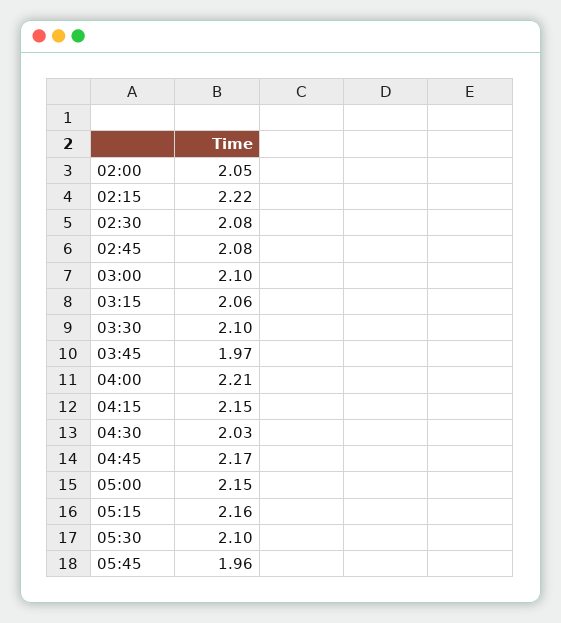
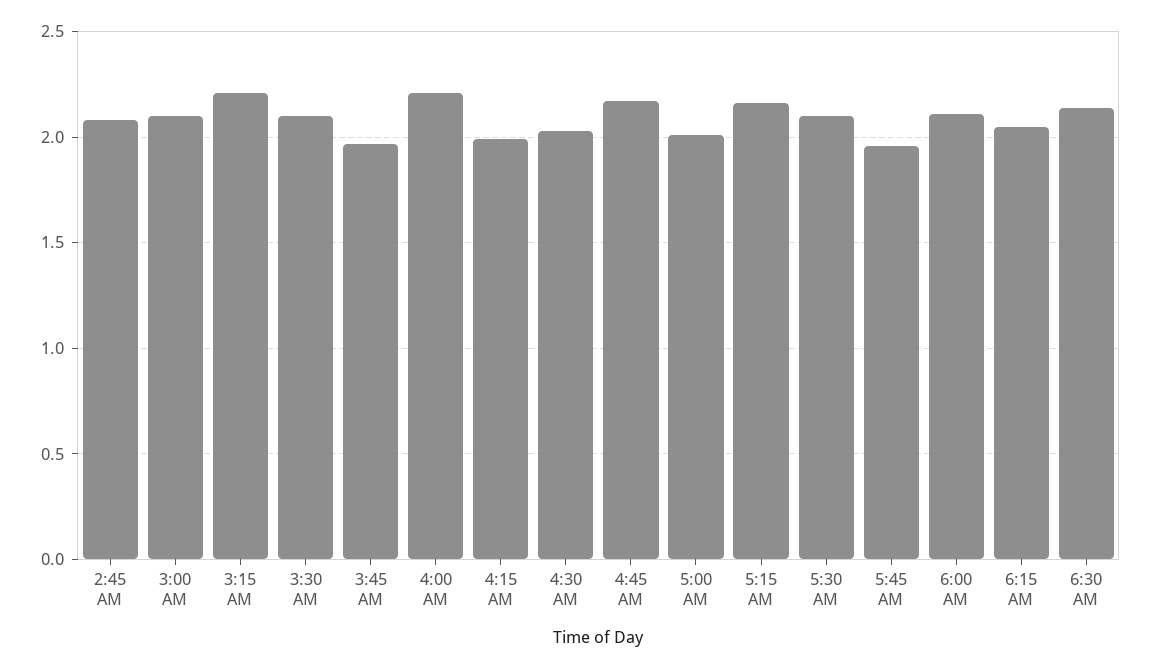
02:00: 2.05 -> none
02:15: 2.22 -> none
02:30: 2.08 -> none
03:15: 2.06 -> 2.2
04:15: 2.15 -> 2
05:00: 2.15 -> 2
6:00 AM: none -> 2.1
6:15 AM: none -> 2.05
6:30 AM: none -> 2.15

